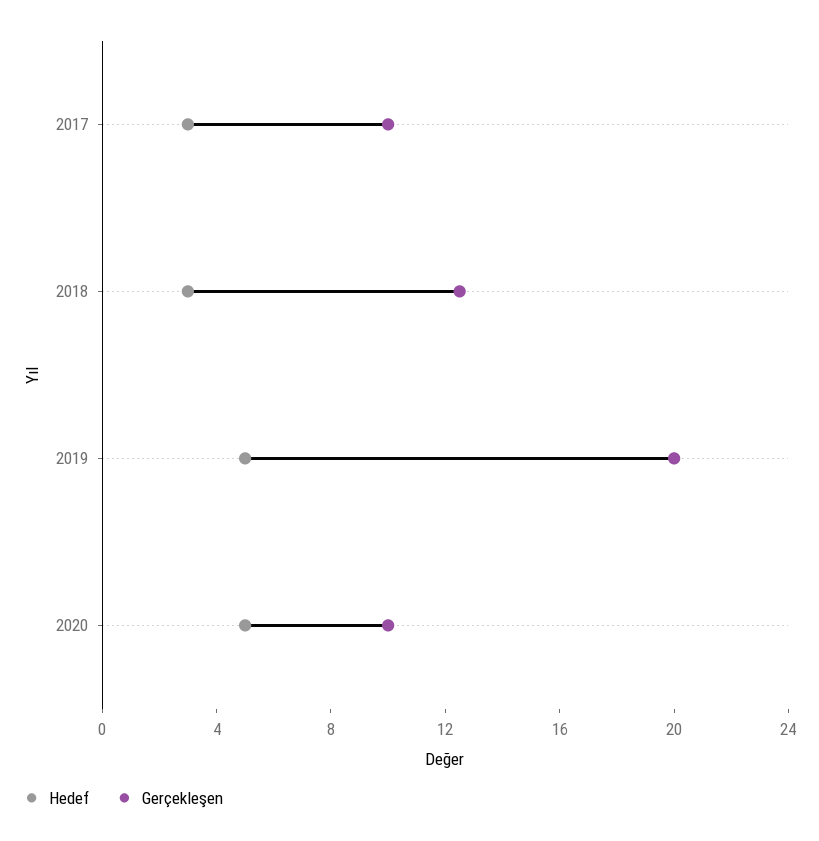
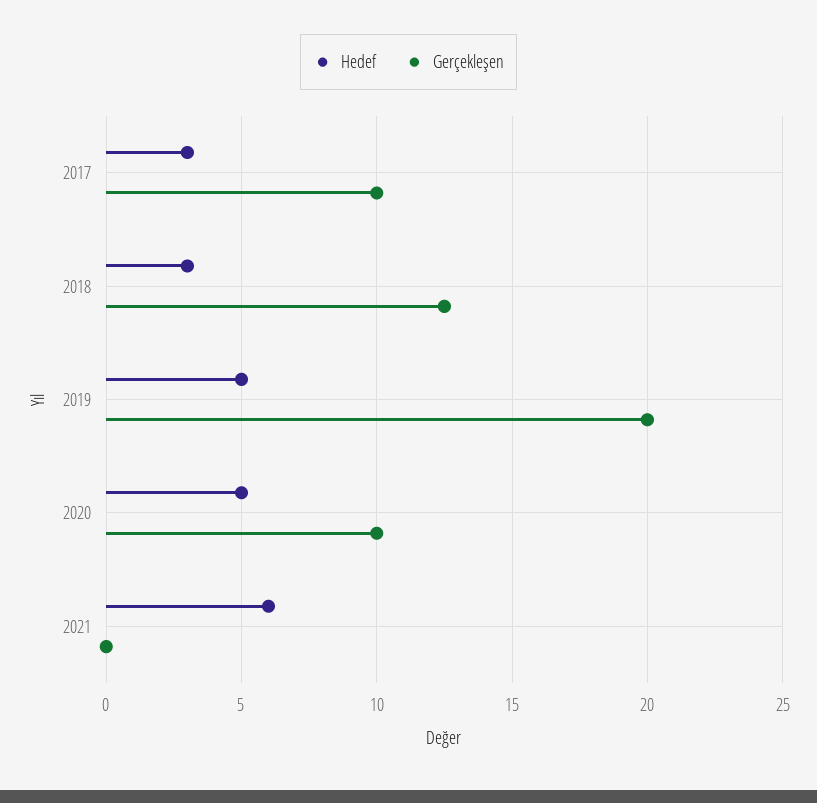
Hedef, 2021: none -> 6
Gerçekleşen, 2021: none -> 0

